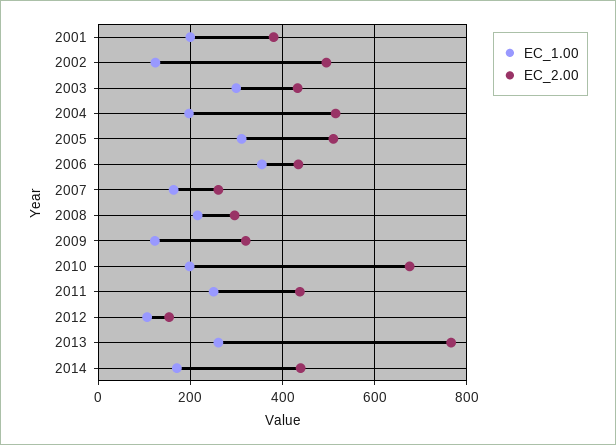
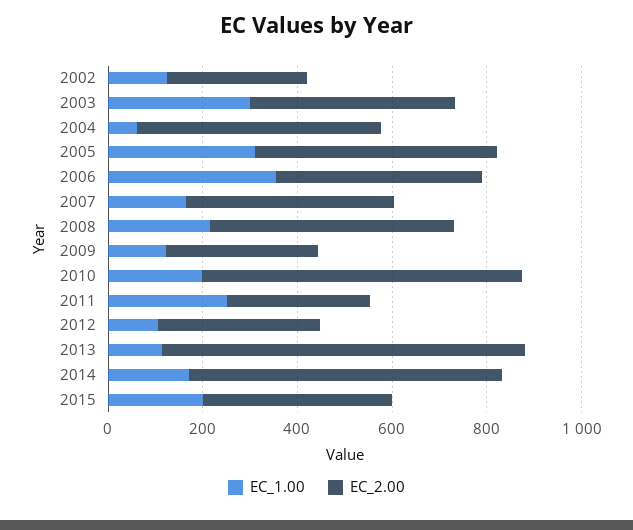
EC_1.00, 2001: 200 -> none
EC_2.00, 2001: 380 -> none
EC_2.00, 2002: 500 -> 300
EC_1.00, 2004: 200 -> 50
EC_2.00, 2007: 260 -> 450
EC_2.00, 2008: 300 -> 500
EC_2.00, 2011: 440 -> 300
EC_2.00, 2012: 160 -> 350
EC_1.00, 2013: 260 -> 100
EC_2.00, 2014: 440 -> 650
EC_1.00, 2015: none -> 200
EC_2.00, 2015: none -> 400

